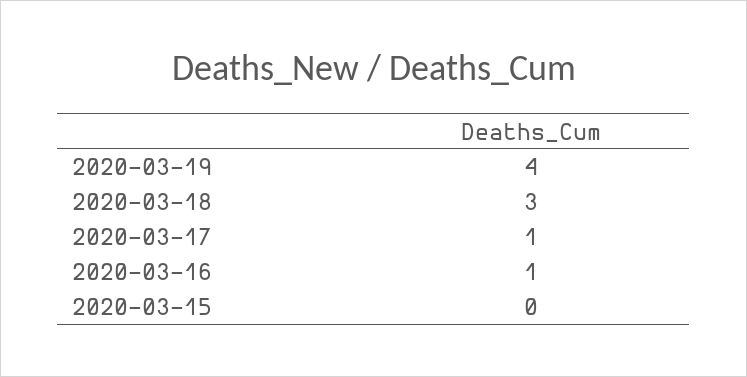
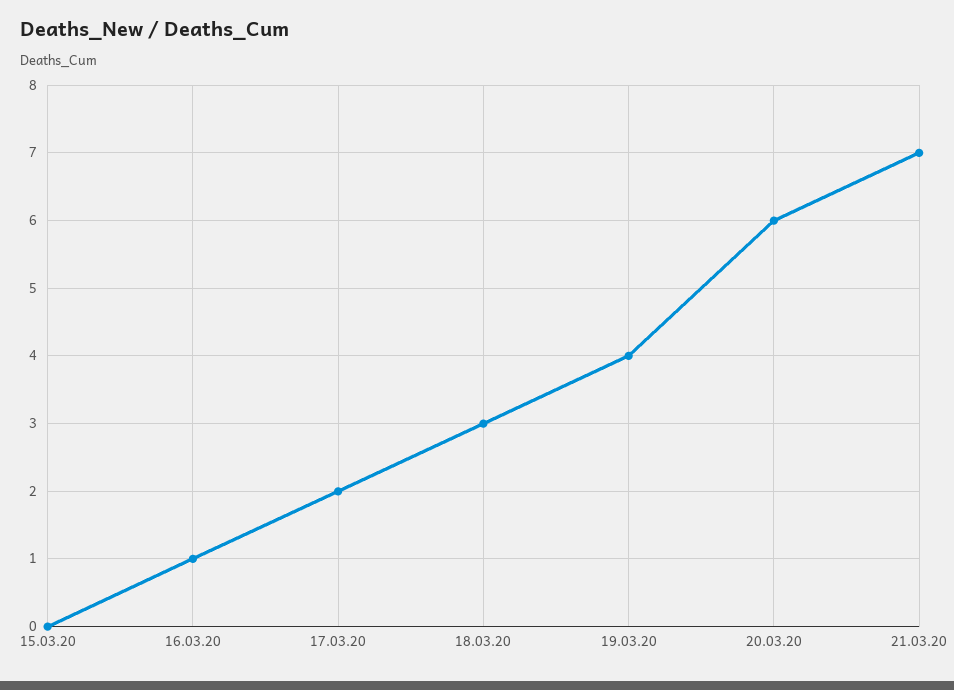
2020-03-17: 1 -> 2
20.03.20: none -> 6
21.03.20: none -> 7

